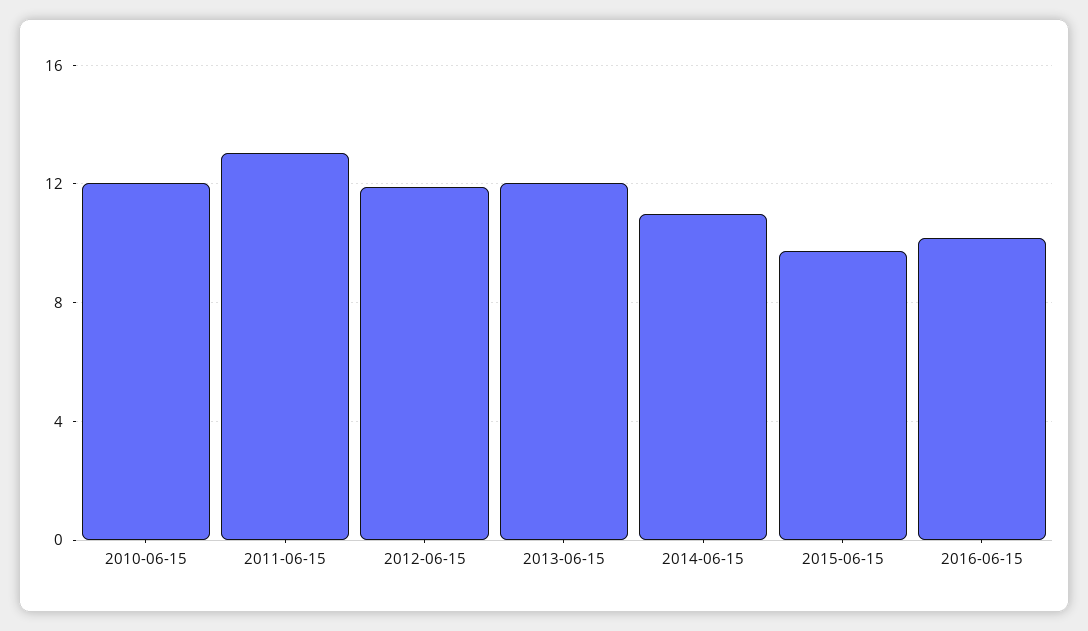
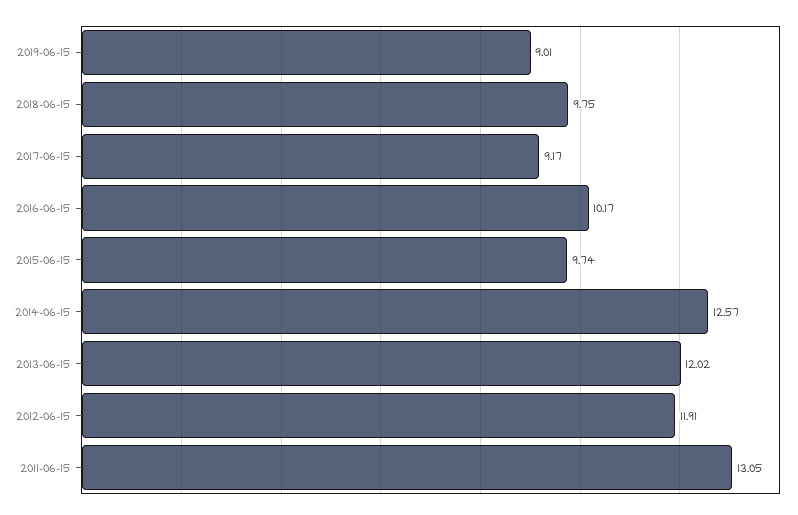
2010-06-15: 12 -> none
2014-06-15: 11 -> 12.57
2019-06-15: none -> 9.01
2018-06-15: none -> 9.75
2017-06-15: none -> 9.17

